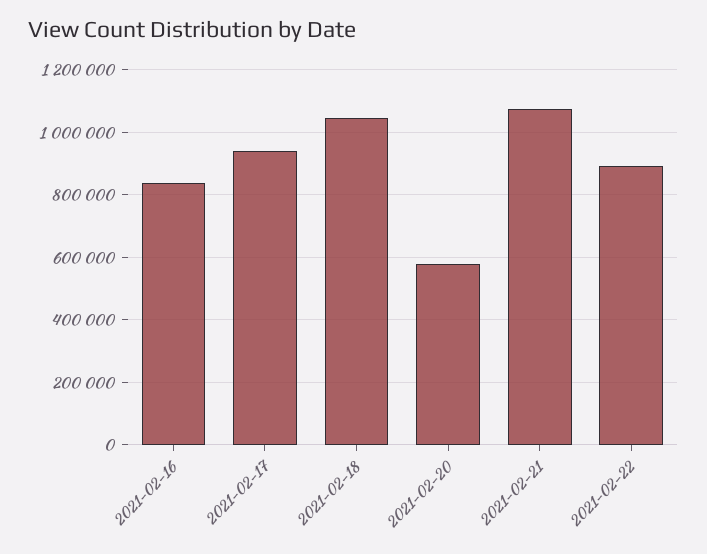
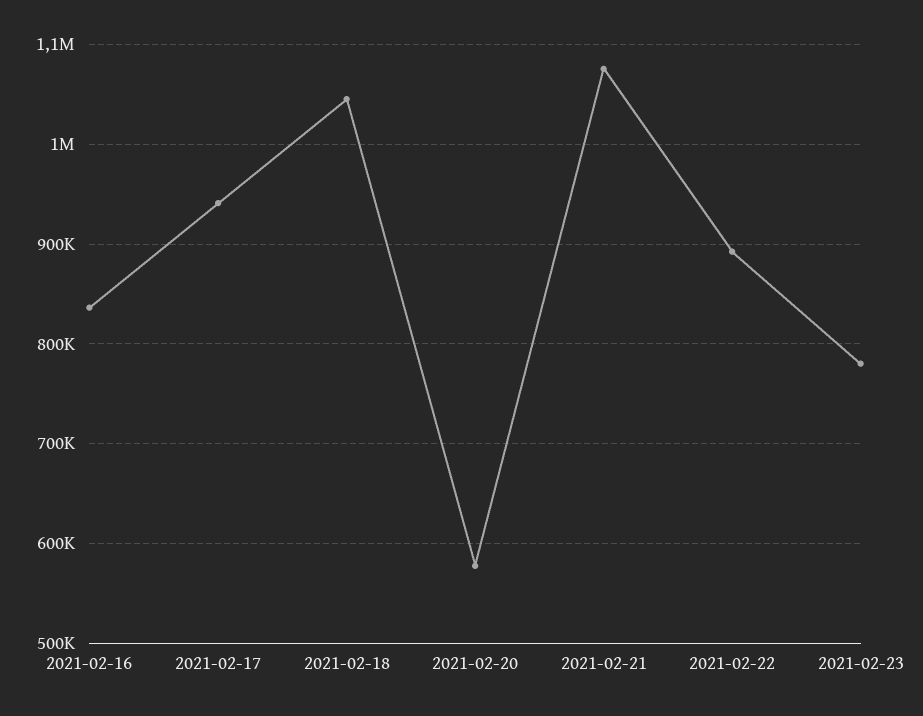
2021-02-23: none -> 780000

